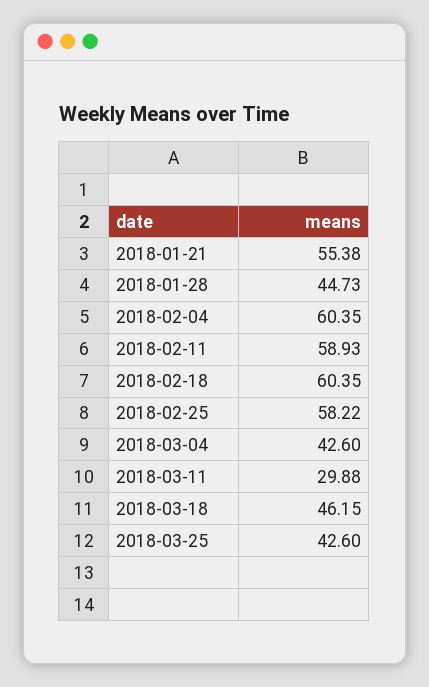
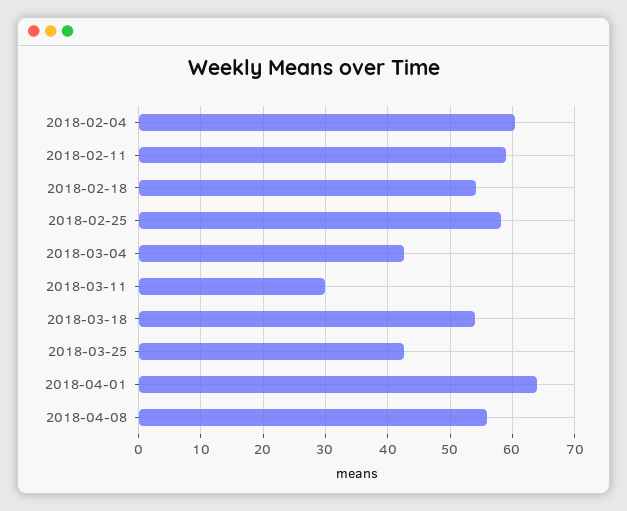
2018-01-21: 55.38 -> none
2018-01-28: 44.73 -> none
2018-02-18: 60.35 -> 54
2018-03-18: 46.15 -> 54
2018-04-01: none -> 64
2018-04-08: none -> 56

